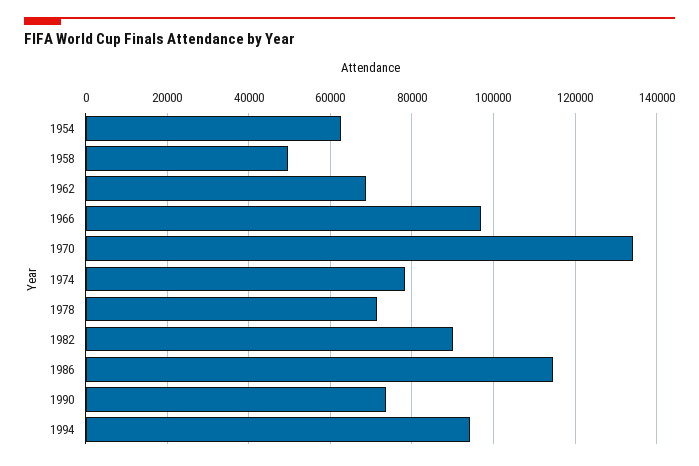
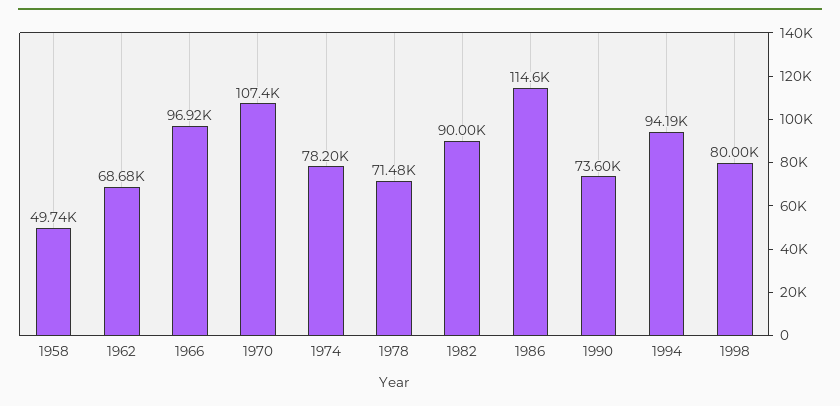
1954: 62000 -> none
1970: 134000 -> 107400
1998: none -> 80000

